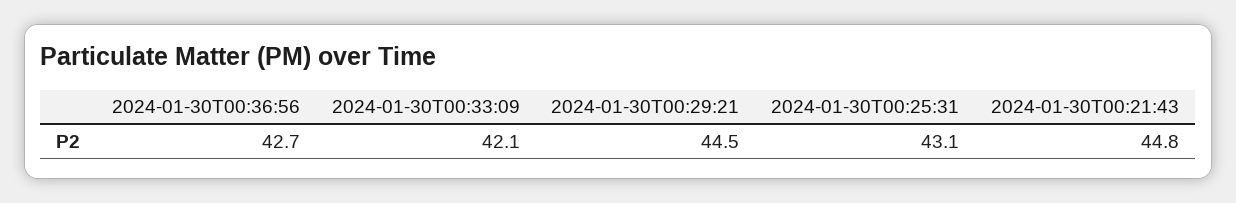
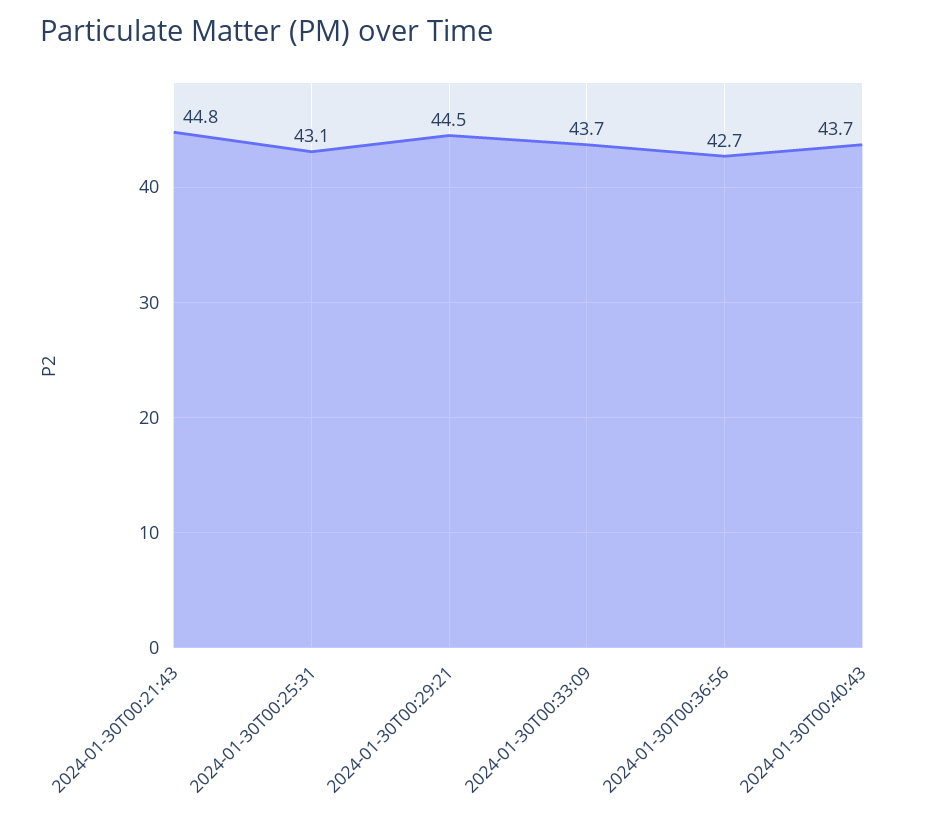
2024-01-30T00:33:09: 42.1 -> 43.7
2024-01-30T00:40:43: none -> 43.7

